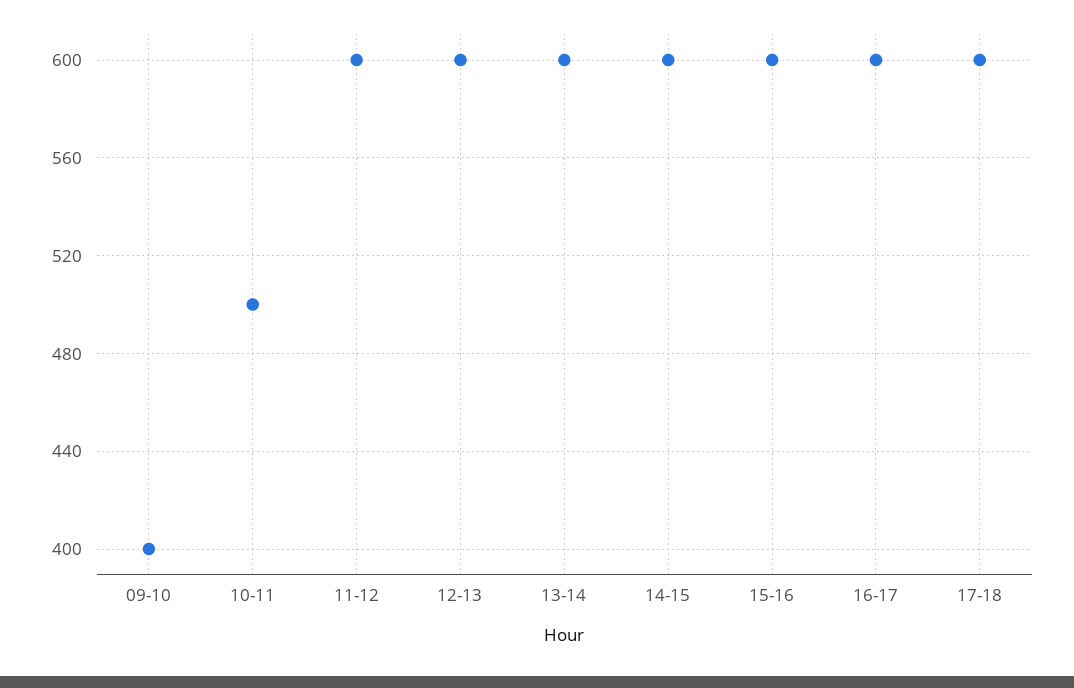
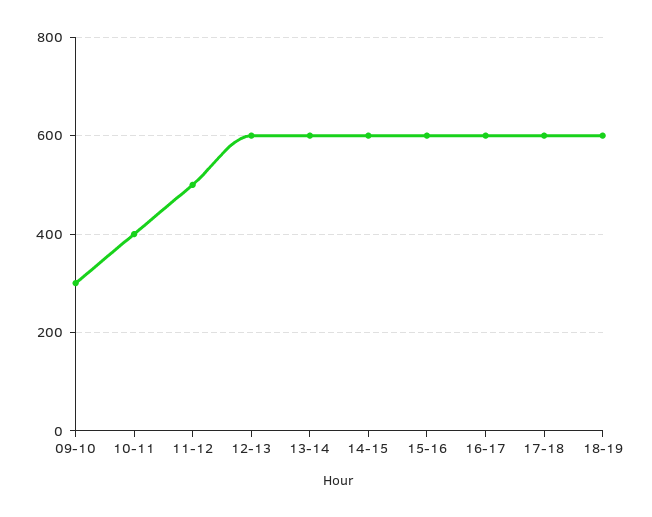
09-10: 400 -> 300
10-11: 500 -> 400
11-12: 600 -> 500
18-19: none -> 600

